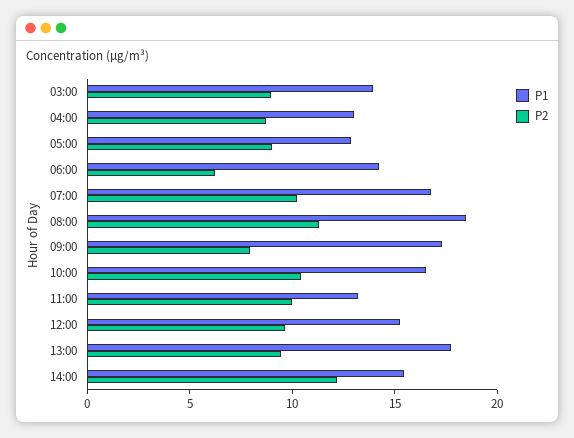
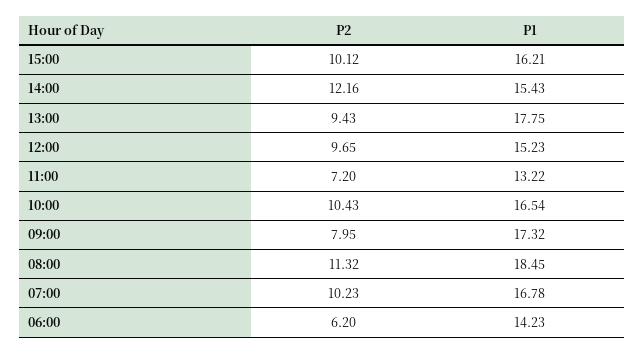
P1, 03:00: 14 -> none
P2, 03:00: 9 -> none
P1, 04:00: 13 -> none
P2, 04:00: 9 -> none
P1, 05:00: 13 -> none
P2, 05:00: 9 -> none
P2, 11:00: 10 -> 7.2
P2, 15:00: none -> 10.12
P1, 15:00: none -> 16.21

